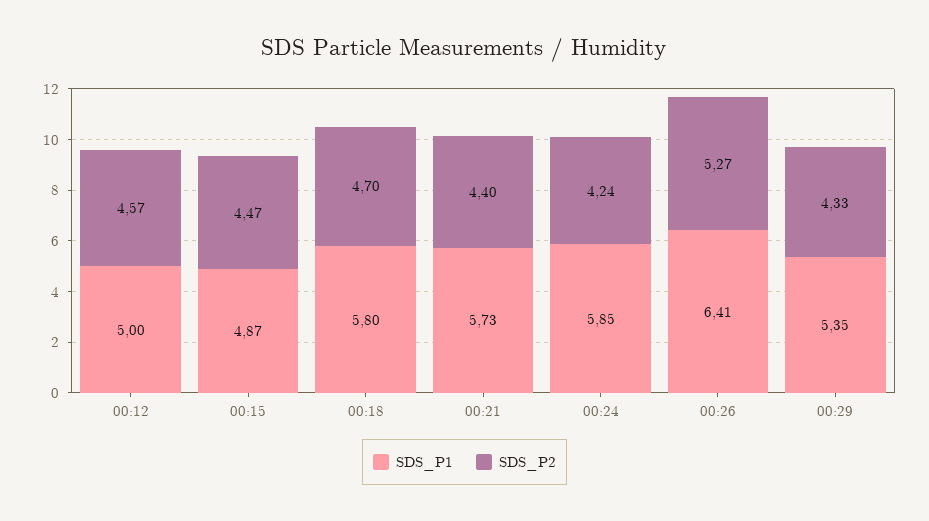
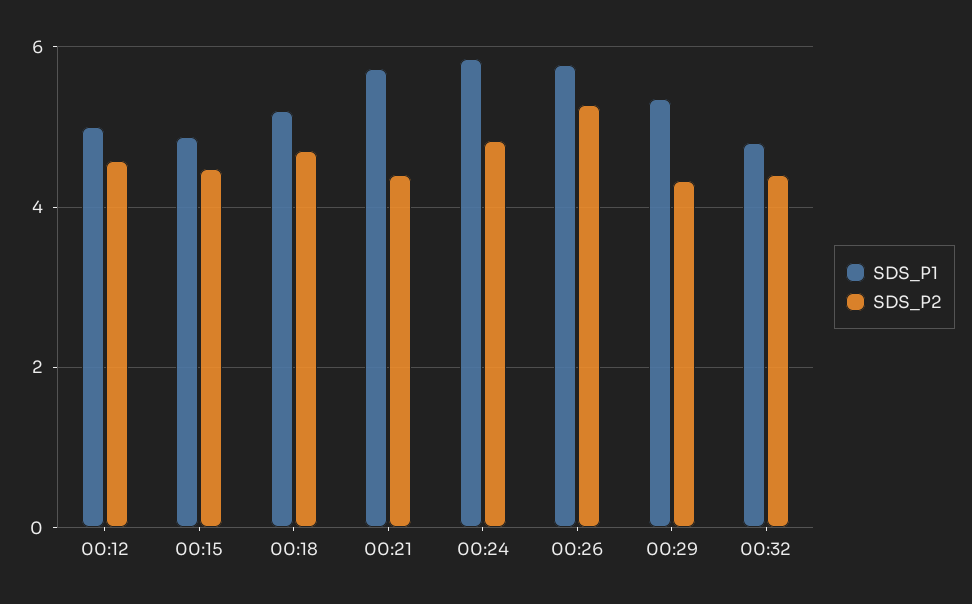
SDS_P1, 00:18: 5.8 -> 5.2
SDS_P2, 00:24: 4.24 -> 4.8
SDS_P1, 00:26: 6.41 -> 5.8
SDS_P1, 00:32: none -> 4.8
SDS_P2, 00:32: none -> 4.4

